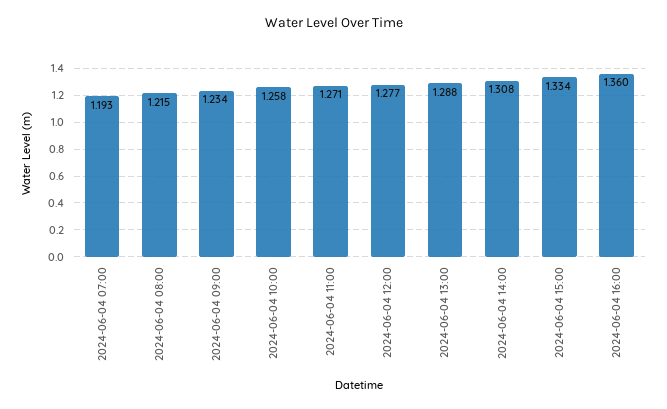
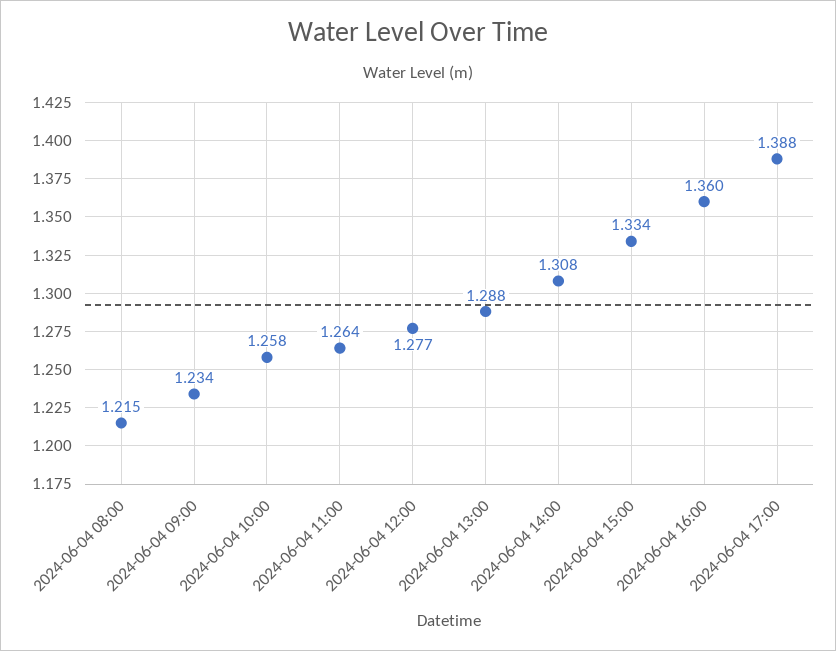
2024-06-04 07:00: 1.193 -> none
2024-06-04 11:00: 1.271 -> 1.264
2024-06-04 17:00: none -> 1.388

